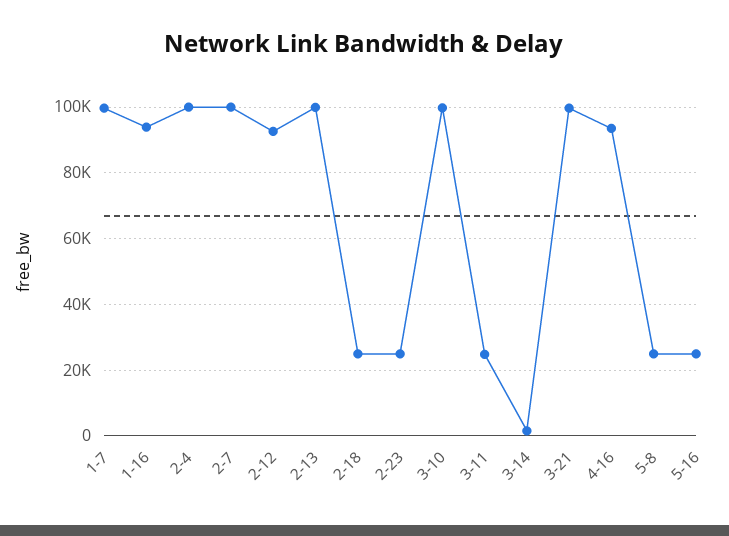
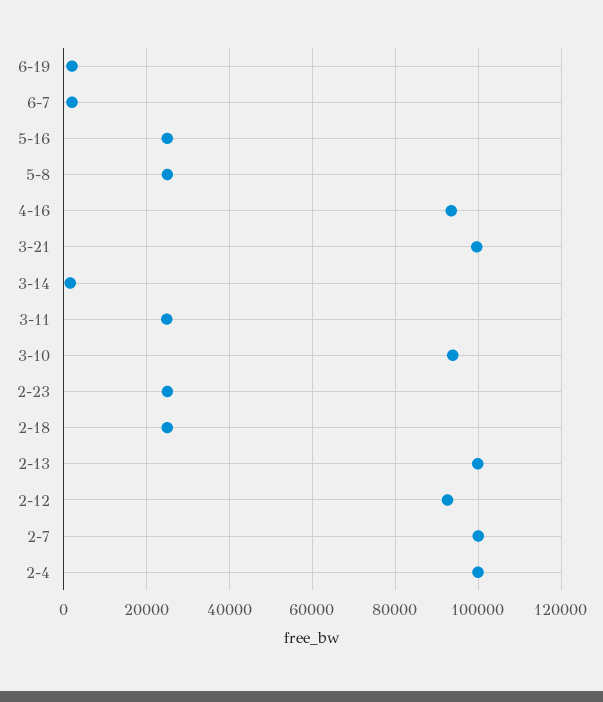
1-7: 100000 -> none
1-16: 94000 -> none
3-10: 100000 -> 94000
6-19: none -> 2000
6-7: none -> 2000

